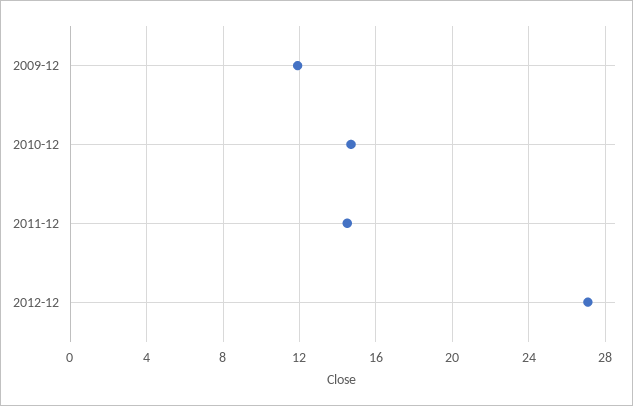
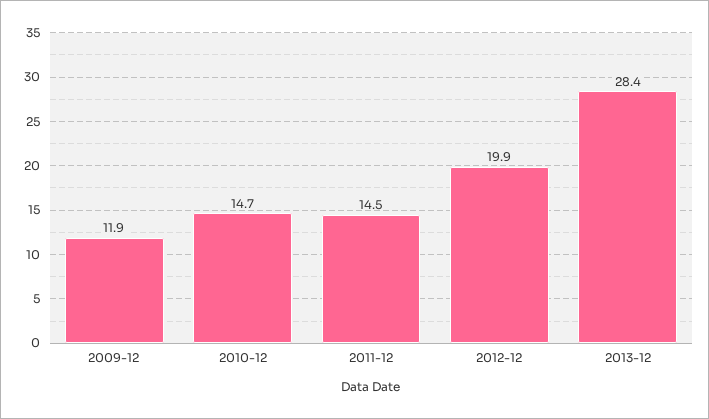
2012-12: 27 -> 19.9
2013-12: none -> 28.4

